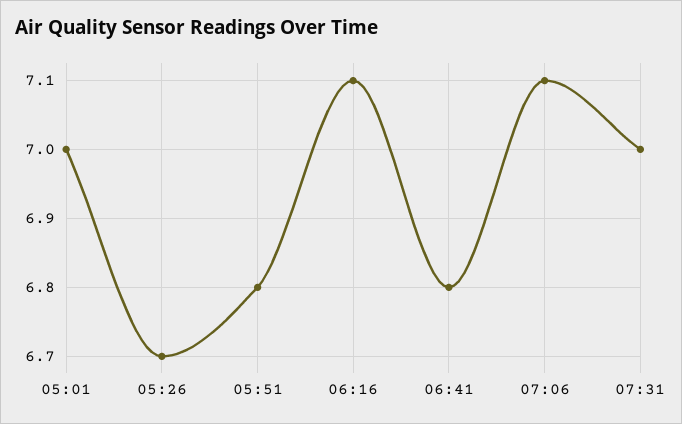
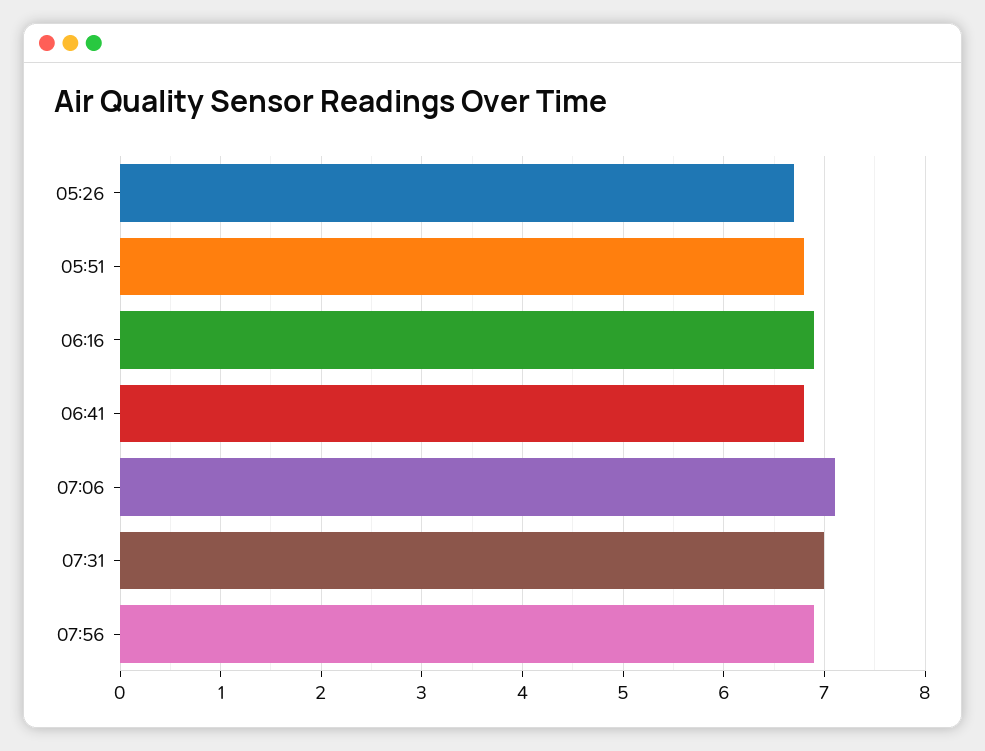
05:01: 7 -> none
06:16: 7.1 -> 6.9
07:56: none -> 6.9

